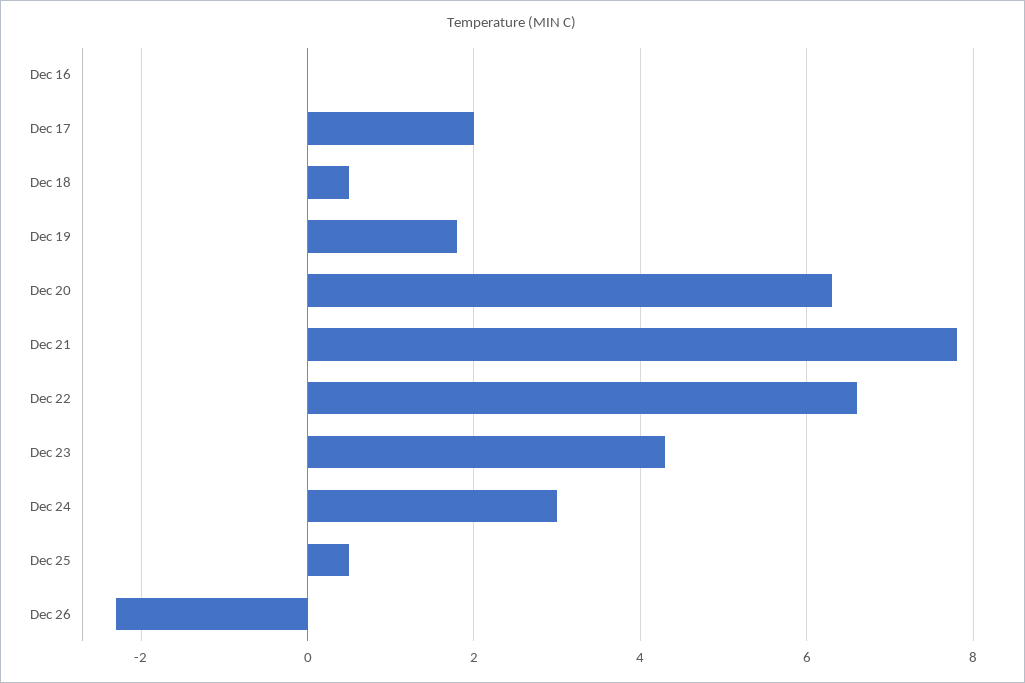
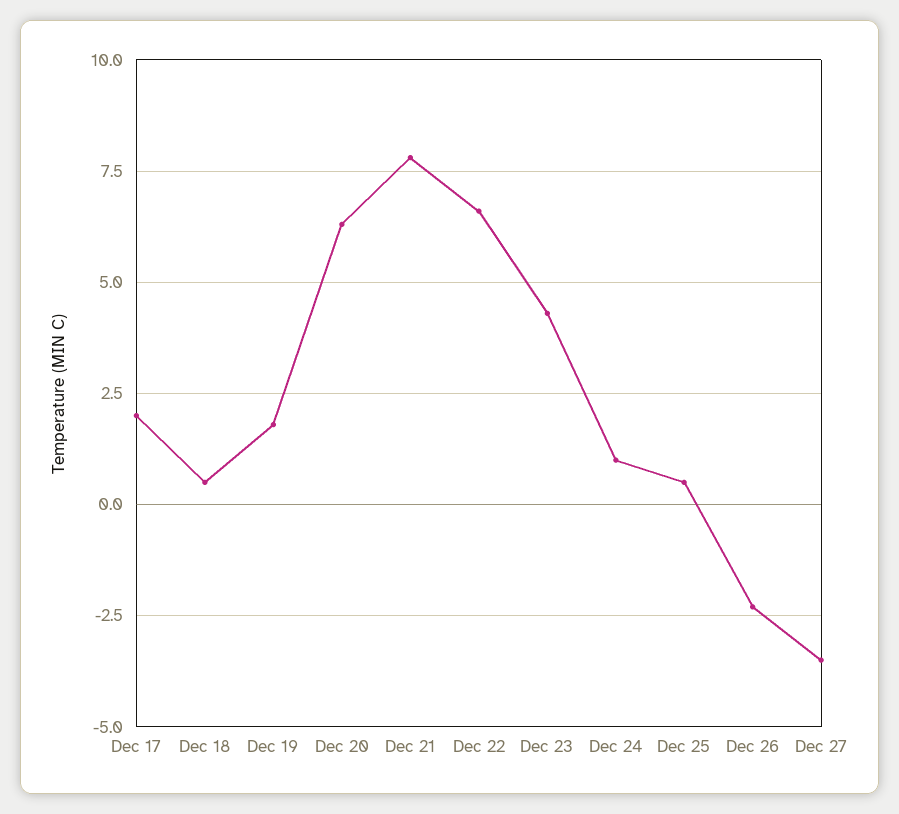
Dec 16: 0 -> none
Dec 24: 3 -> 1
Dec 27: none -> -3.5

